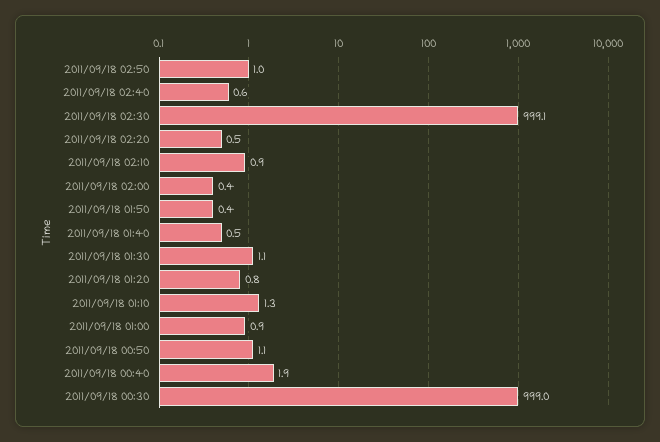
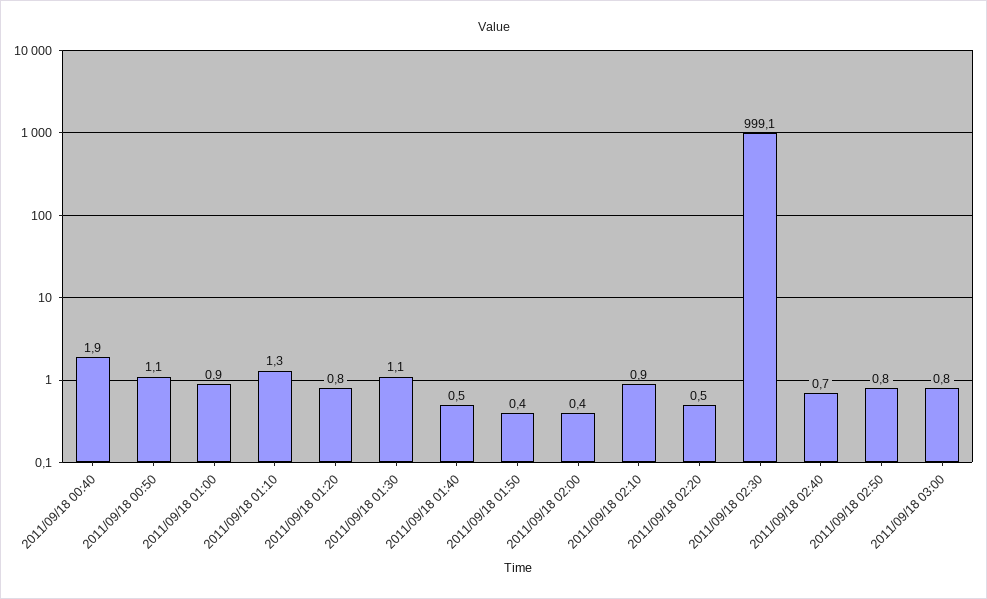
2011/09/18 02:50: 1 -> 0.8
2011/09/18 02:40: 0.6 -> 0.7
2011/09/18 00:30: 999 -> none
2011/09/18 03:00: none -> 0.8

